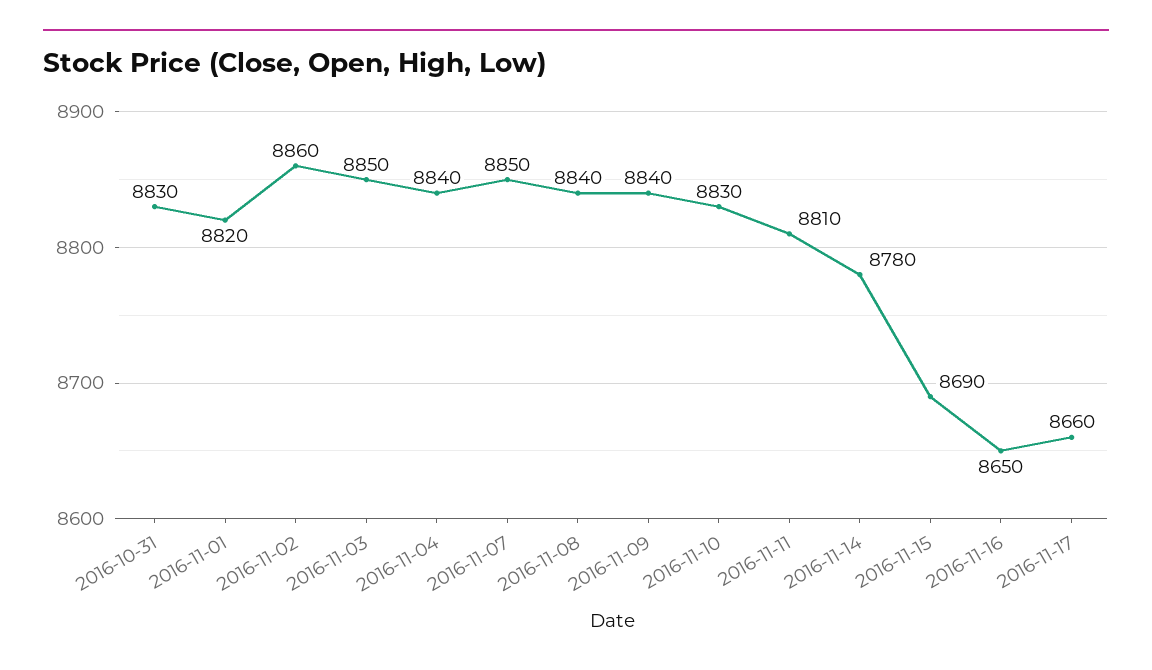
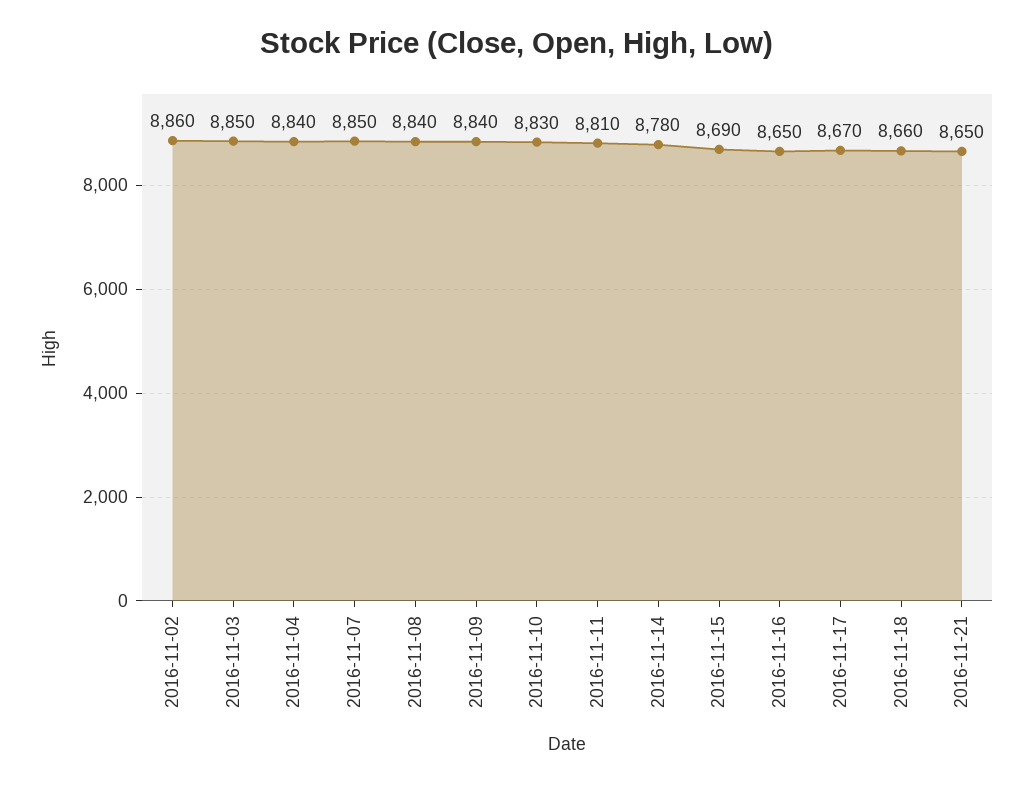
2016-10-31: 8830 -> none
2016-11-01: 8820 -> none
2016-11-17: 8660 -> 8670
2016-11-18: none -> 8660
2016-11-21: none -> 8650

